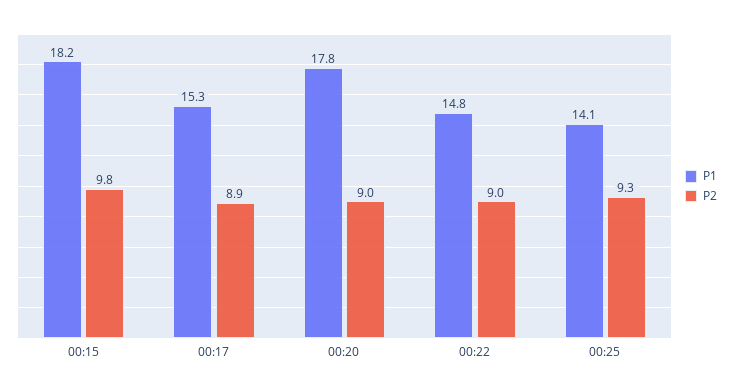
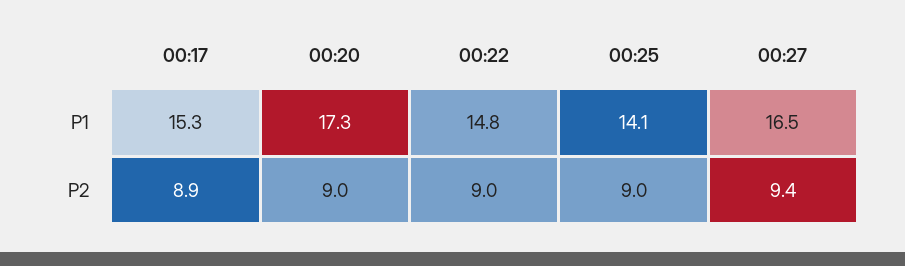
P1, 00:15: 18.2 -> none
P2, 00:15: 9.8 -> none
P1, 00:20: 17.8 -> 17.3
P2, 00:25: 9.3 -> 9
P1, 00:27: none -> 16.5
P2, 00:27: none -> 9.4

